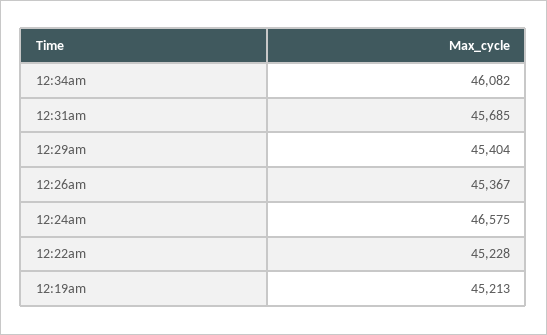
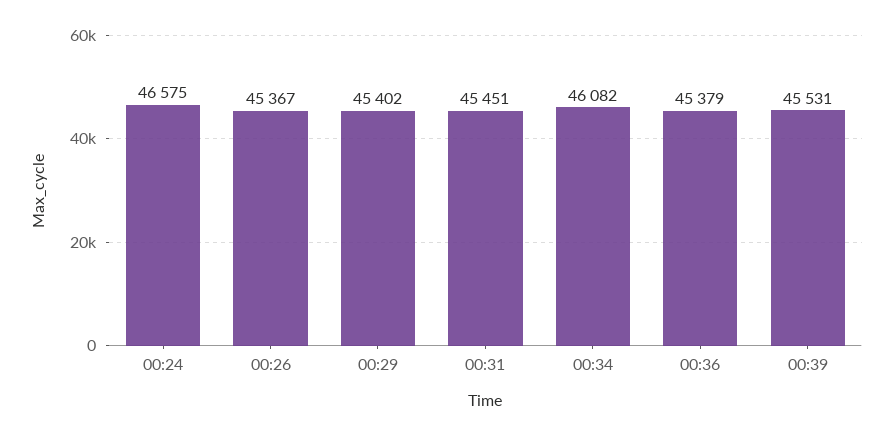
12:31am: 45685 -> 45451
12:29am: 45404 -> 45402
12:22am: 45228 -> none
12:19am: 45213 -> none
00:36: none -> 45379
00:39: none -> 45531

